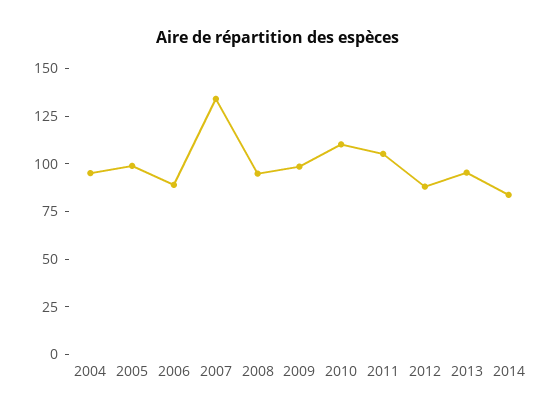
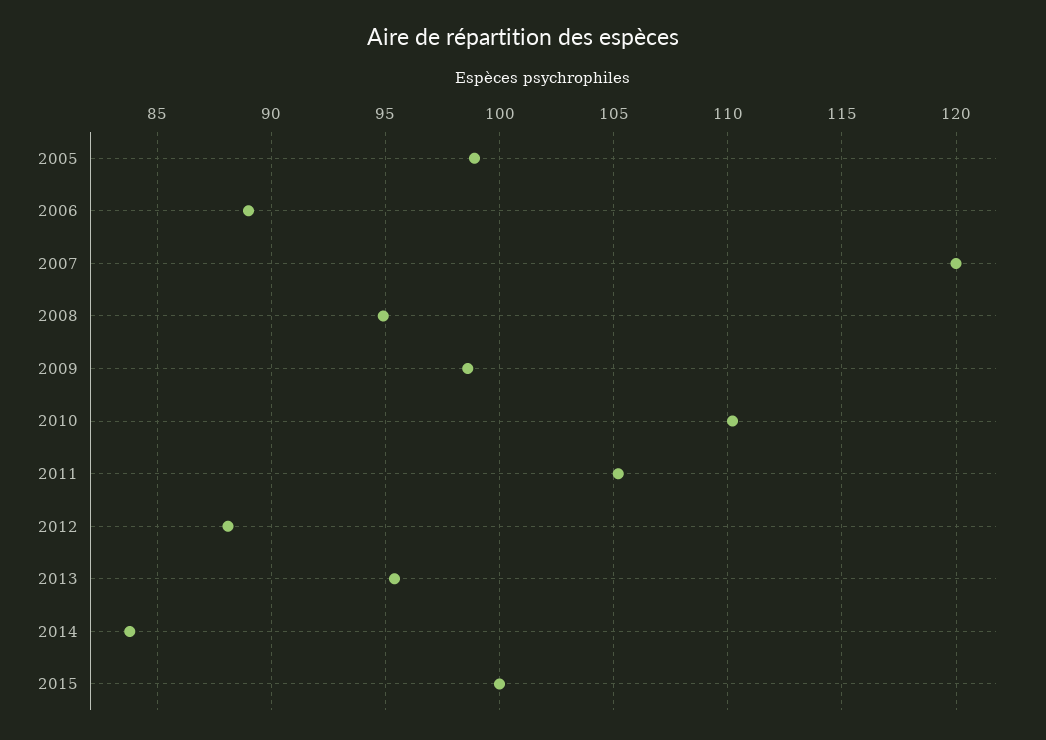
2004: 95 -> none
2007: 135 -> 120
2015: none -> 100

